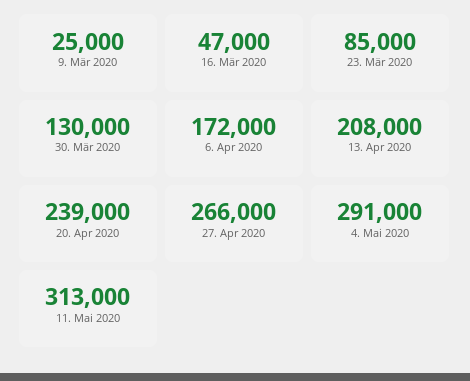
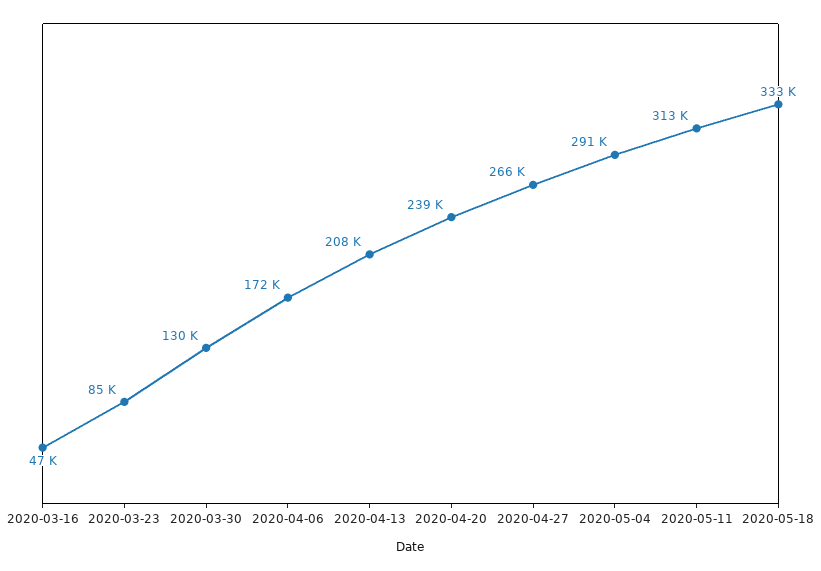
9. Mär 2020: 25000 -> none
2020-05-18: none -> 333000

